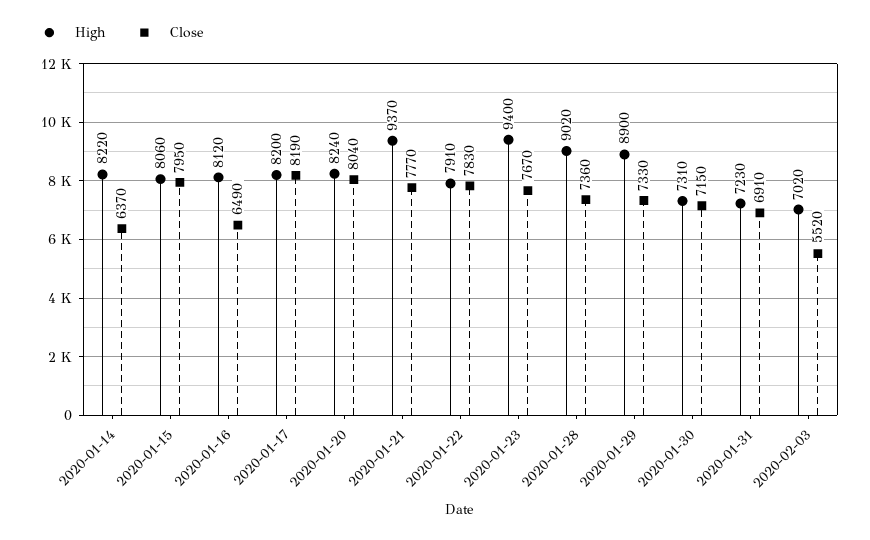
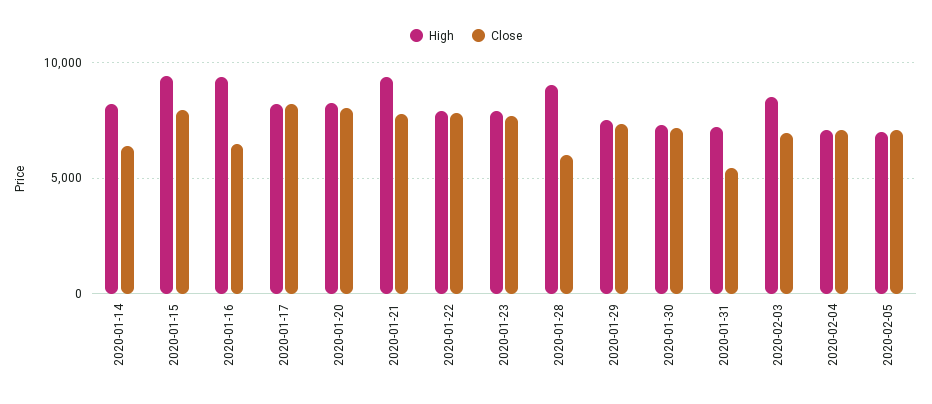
High, 2020-01-15: 8060 -> 9500
High, 2020-01-16: 8120 -> 9500
High, 2020-01-23: 9400 -> 8000
Close, 2020-01-28: 7360 -> 6000
High, 2020-01-29: 8900 -> 7500
Close, 2020-01-31: 6910 -> 5500
High, 2020-02-03: 7020 -> 8500
Close, 2020-02-03: 5520 -> 7000
High, 2020-02-04: none -> 7000
Close, 2020-02-04: none -> 7000
High, 2020-02-05: none -> 7000
Close, 2020-02-05: none -> 7000

